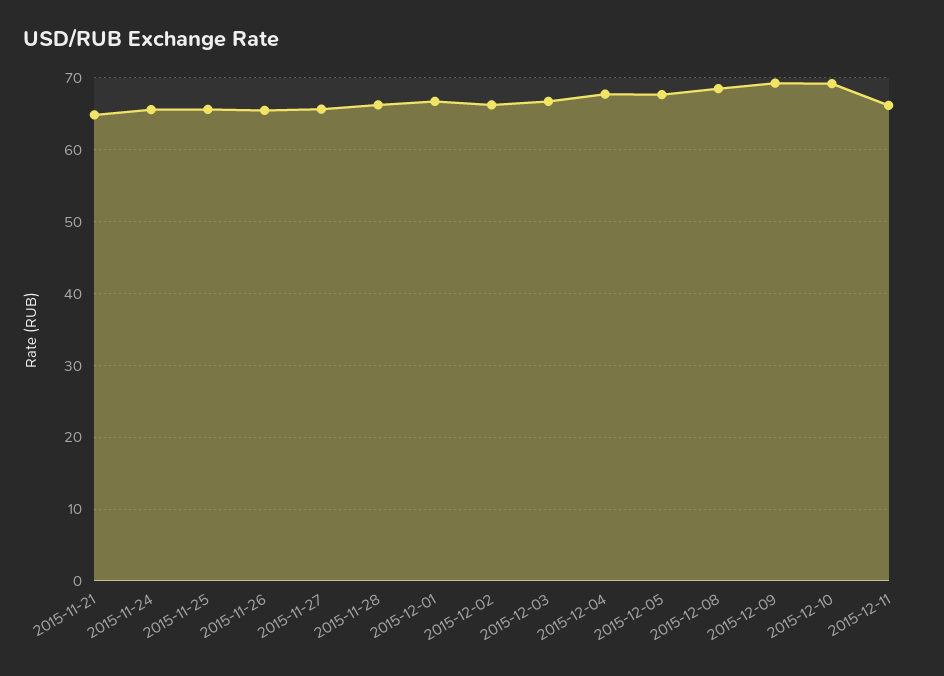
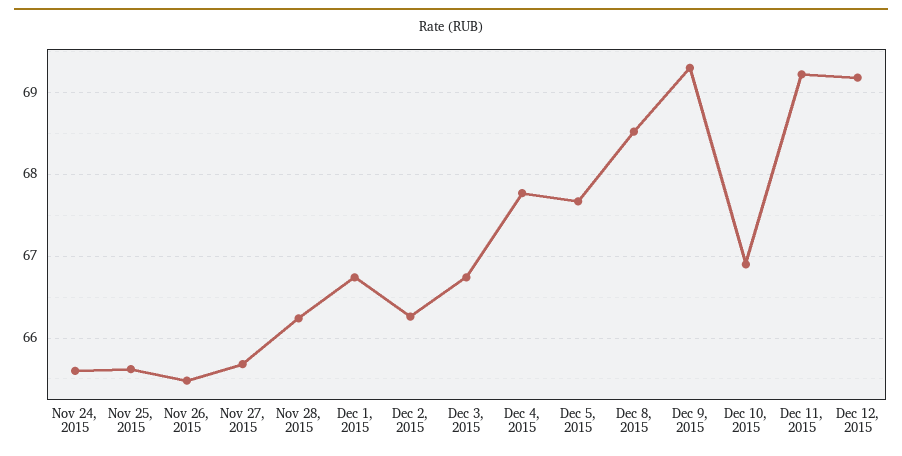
2015-11-21: 65 -> none
2015-12-10: 69 -> 66.9
2015-12-11: 66 -> 69.2
Dec 12, 2015: none -> 69.2

